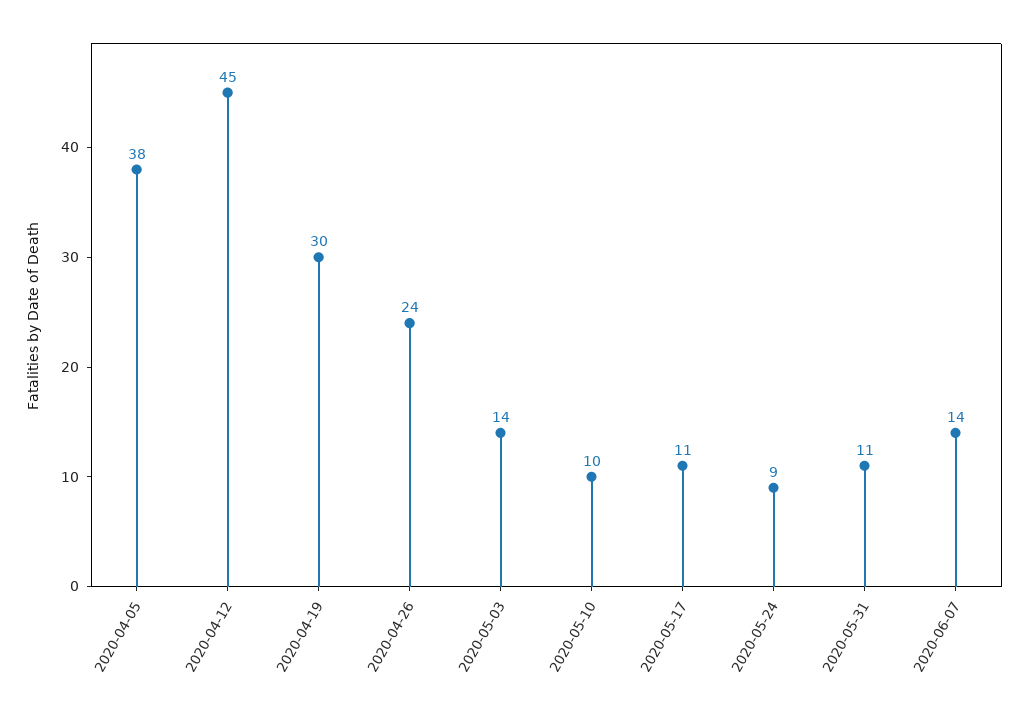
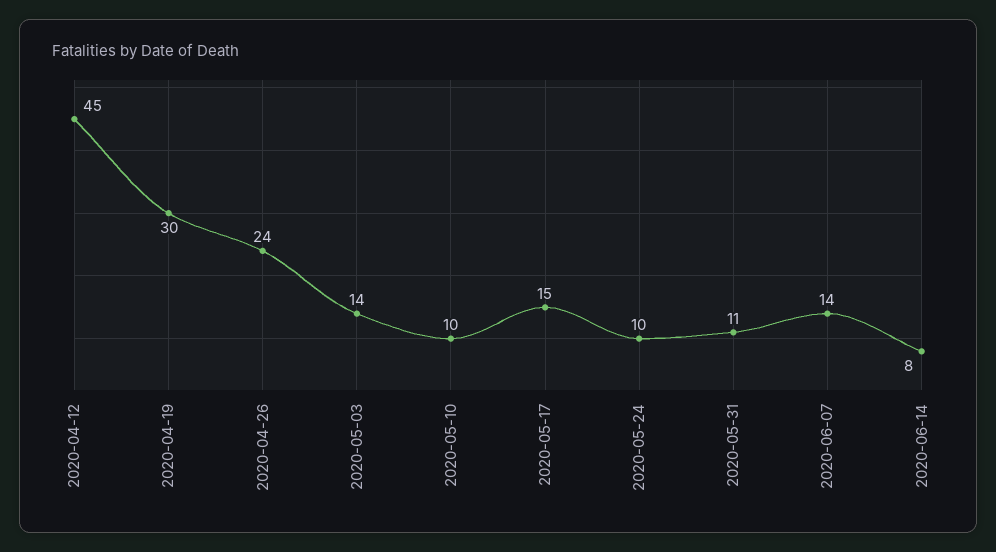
2020-04-05: 38 -> none
2020-05-17: 11 -> 15
2020-05-24: 9 -> 10
2020-06-14: none -> 8

